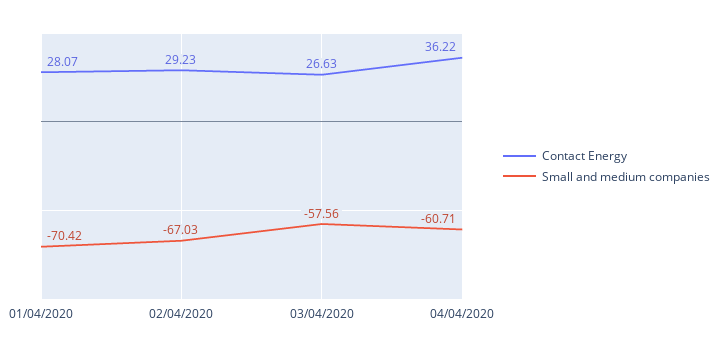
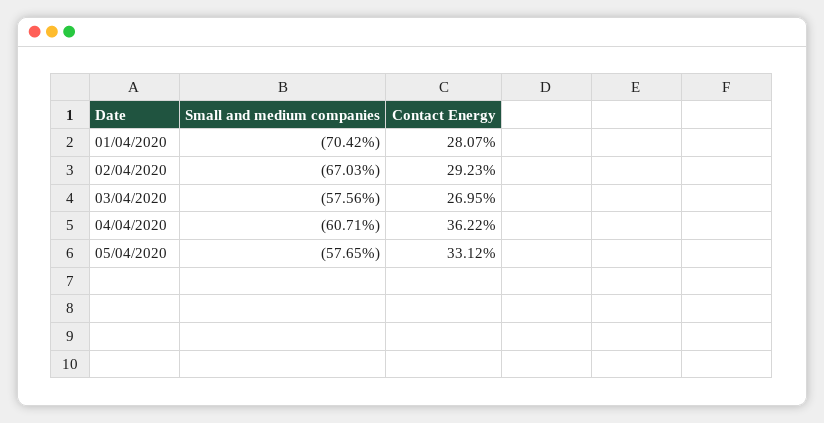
Contact Energy, 03/04/2020: 26.63 -> 26.95
Small and medium companies, 05/04/2020: none -> -57.65
Contact Energy, 05/04/2020: none -> 33.12

